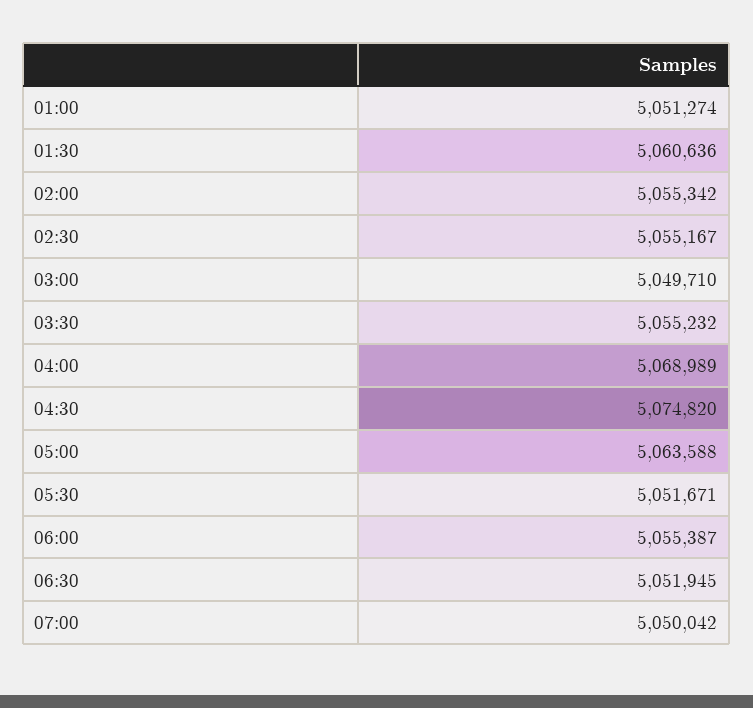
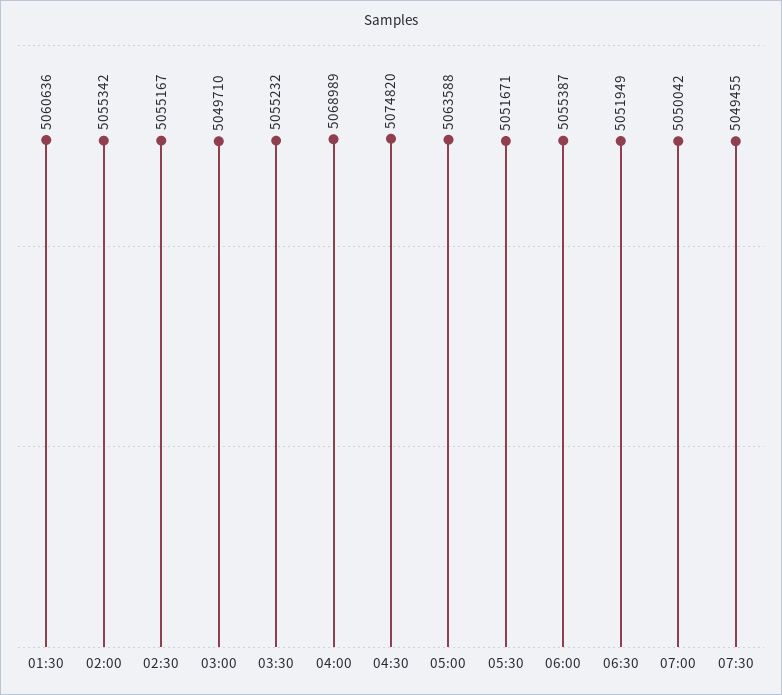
01:00: 5051274 -> none
06:30: 5051945 -> 5051949
07:30: none -> 5049455

